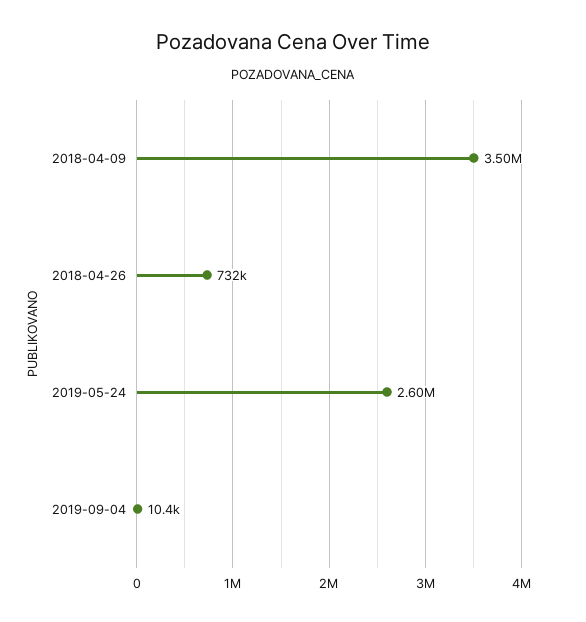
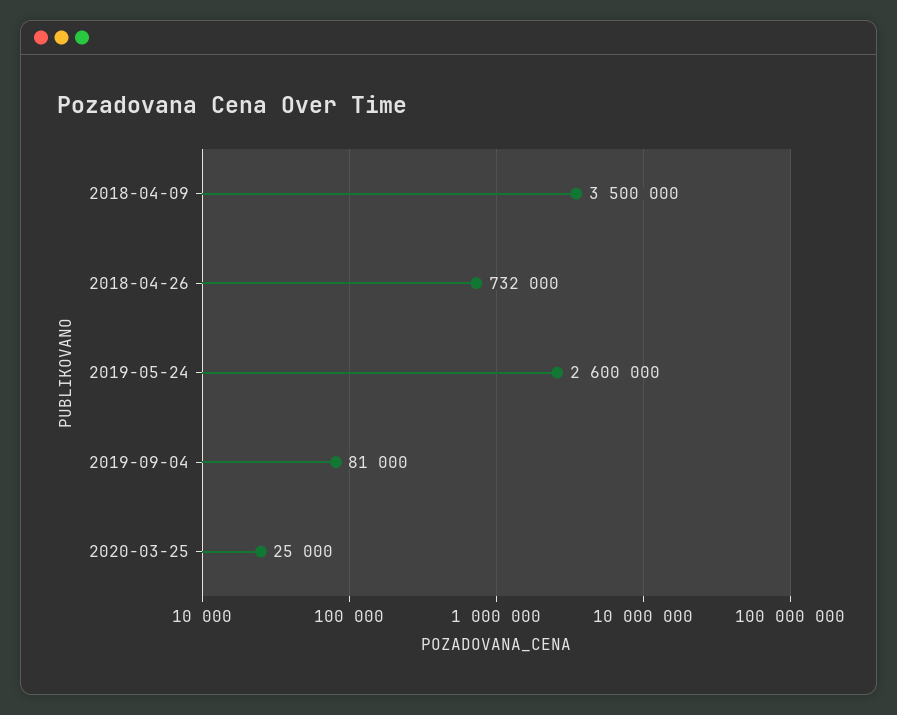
2019-09-04: 10400 -> 81000
2020-03-25: none -> 25000

